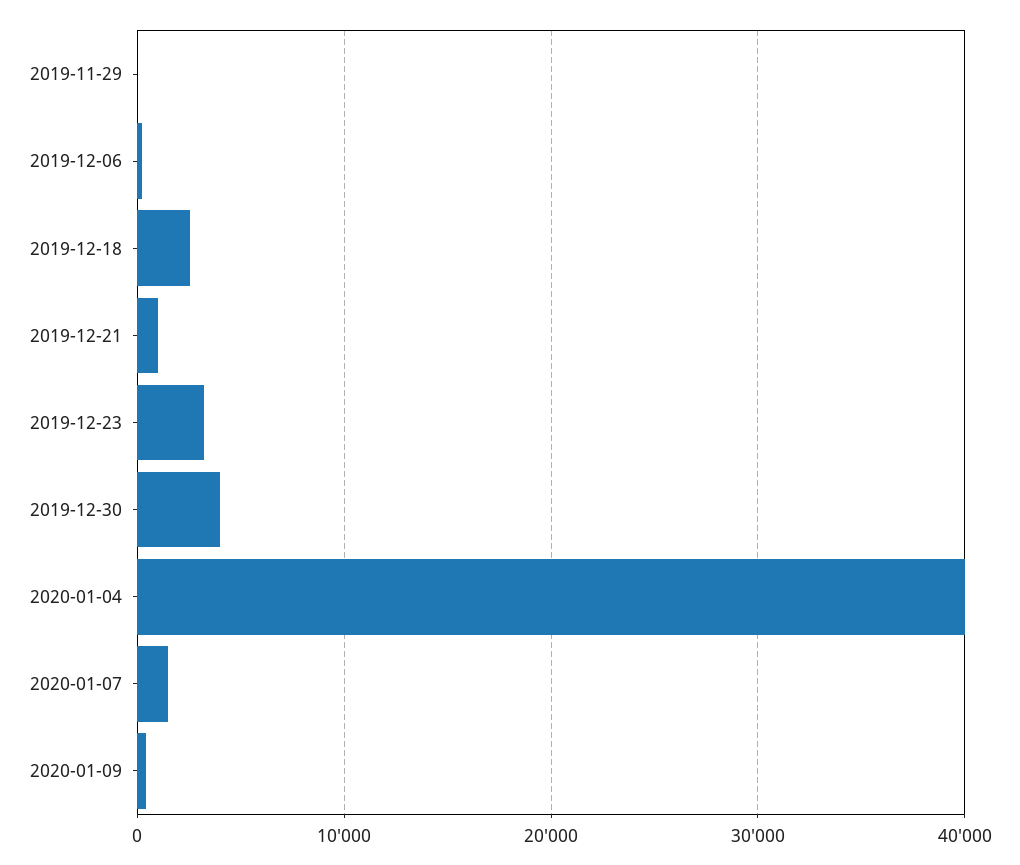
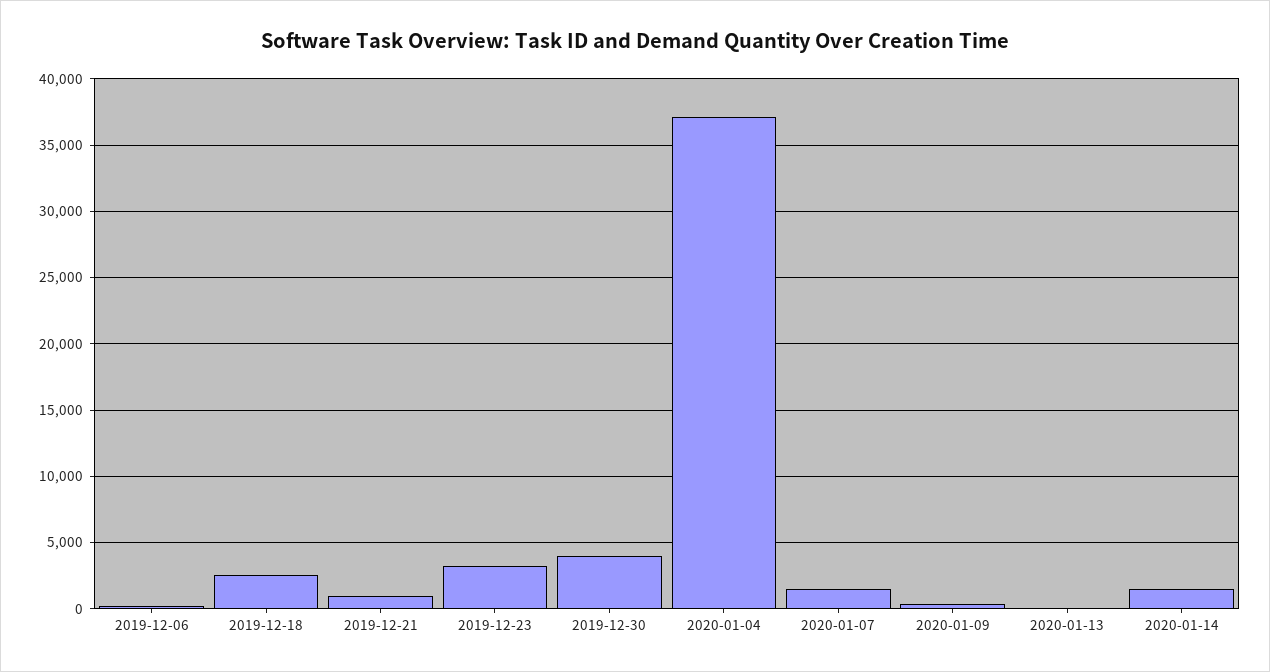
2019-11-29: 0 -> none
2020-01-04: 40000 -> 37000
2020-01-13: none -> 0
2020-01-14: none -> 1500

